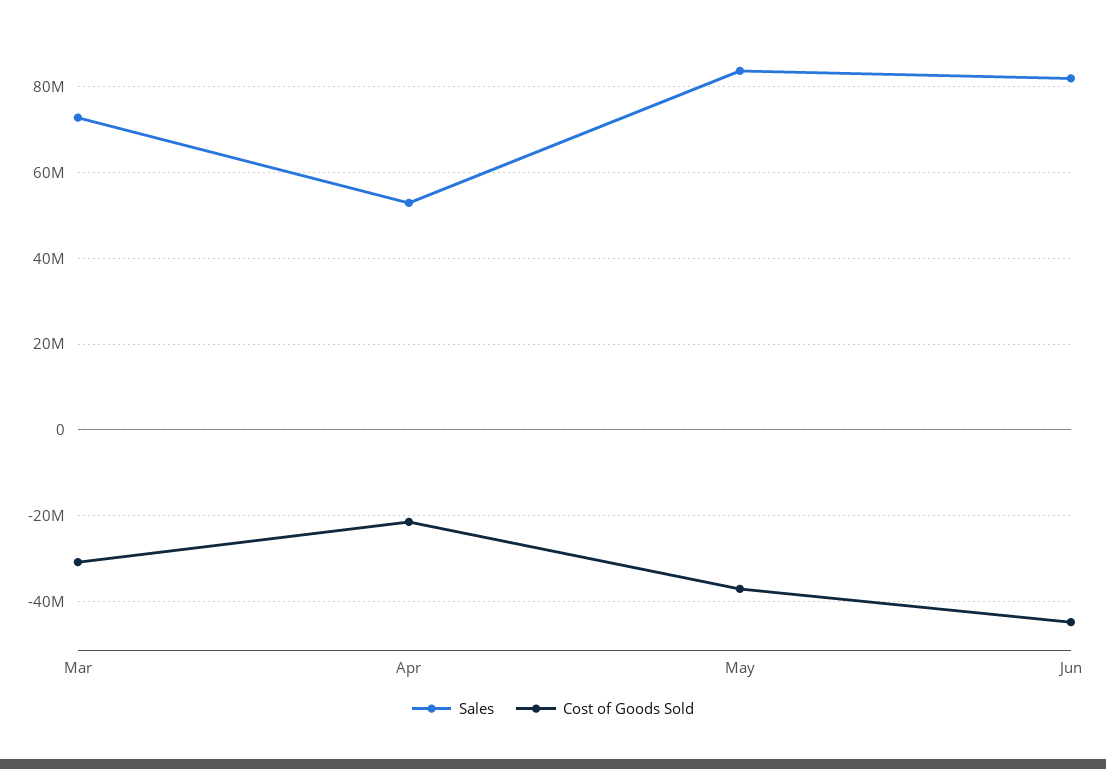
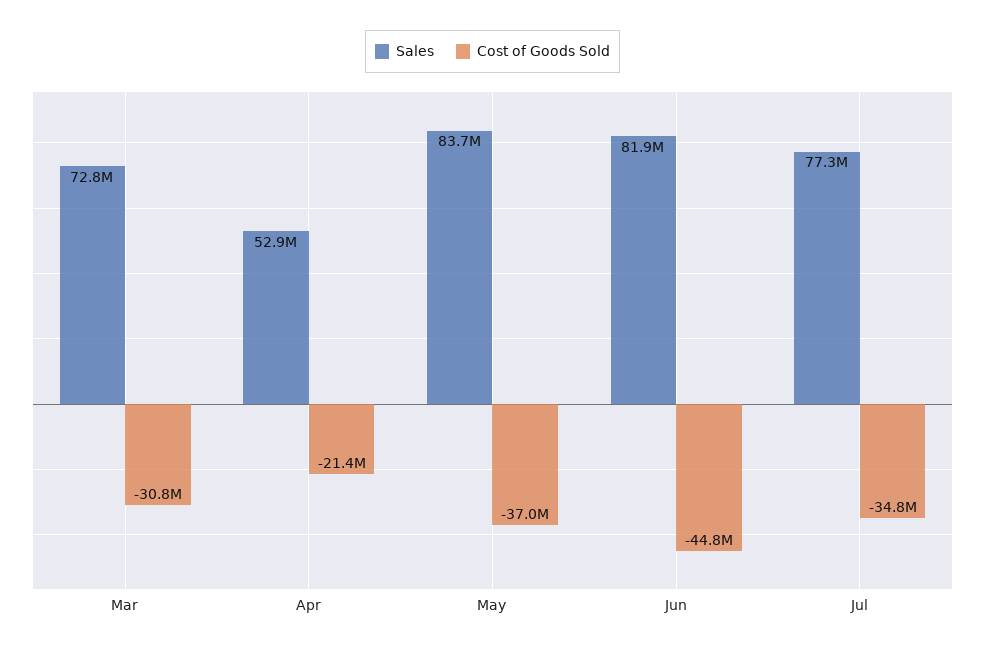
Sales, Jul: none -> 77300000
Cost of Goods Sold, Jul: none -> -34800000

